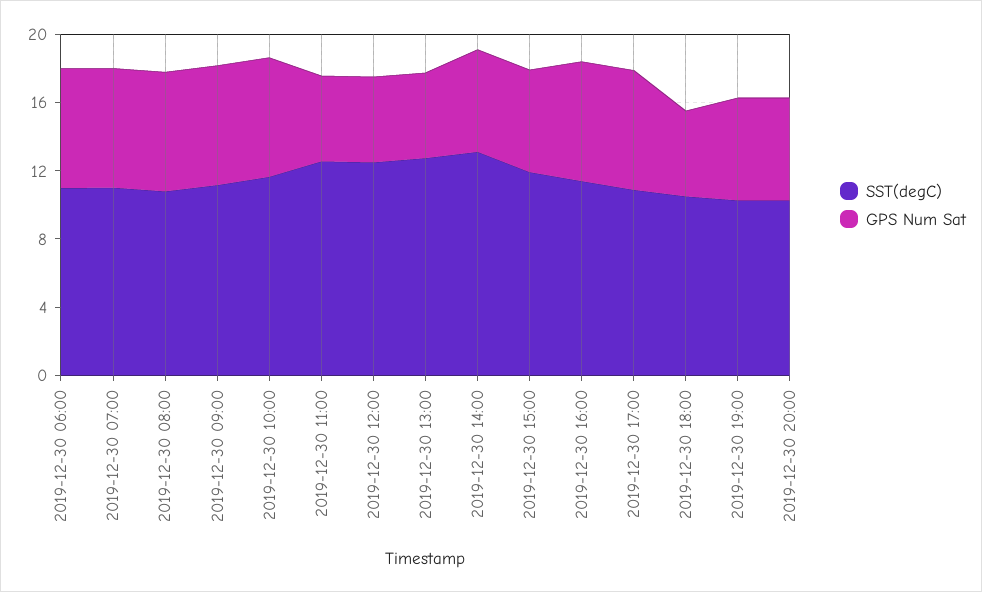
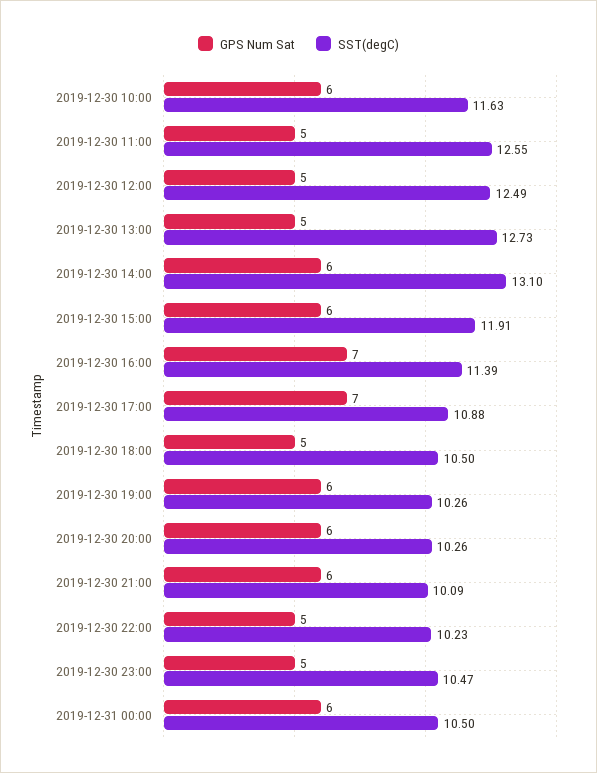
SST(degC), 2019-12-30 06:00: 11 -> none
GPS Num Sat, 2019-12-30 06:00: 7 -> none
SST(degC), 2019-12-30 07:00: 11 -> none
GPS Num Sat, 2019-12-30 07:00: 7 -> none
SST(degC), 2019-12-30 08:00: 11 -> none
GPS Num Sat, 2019-12-30 08:00: 7 -> none
SST(degC), 2019-12-30 09:00: 11 -> none
GPS Num Sat, 2019-12-30 09:00: 7 -> none
GPS Num Sat, 2019-12-30 10:00: 7 -> 6
GPS Num Sat, 2019-12-30 21:00: none -> 6
SST(degC), 2019-12-30 21:00: none -> 10.09
GPS Num Sat, 2019-12-30 22:00: none -> 5
SST(degC), 2019-12-30 22:00: none -> 10.23
GPS Num Sat, 2019-12-30 23:00: none -> 5
SST(degC), 2019-12-30 23:00: none -> 10.47
GPS Num Sat, 2019-12-31 00:00: none -> 6
SST(degC), 2019-12-31 00:00: none -> 10.5

